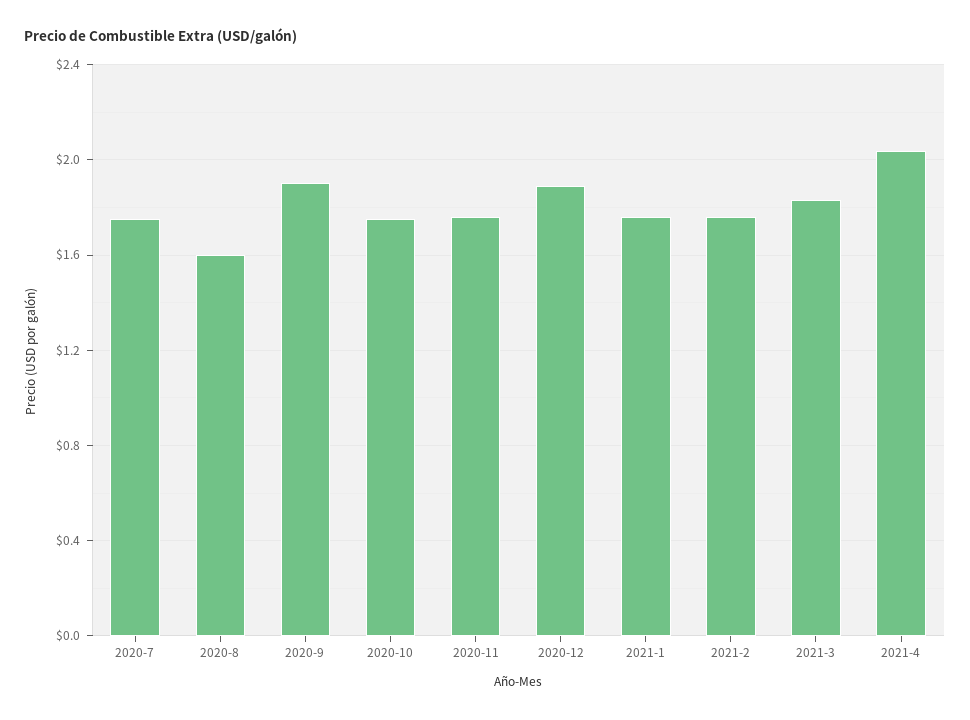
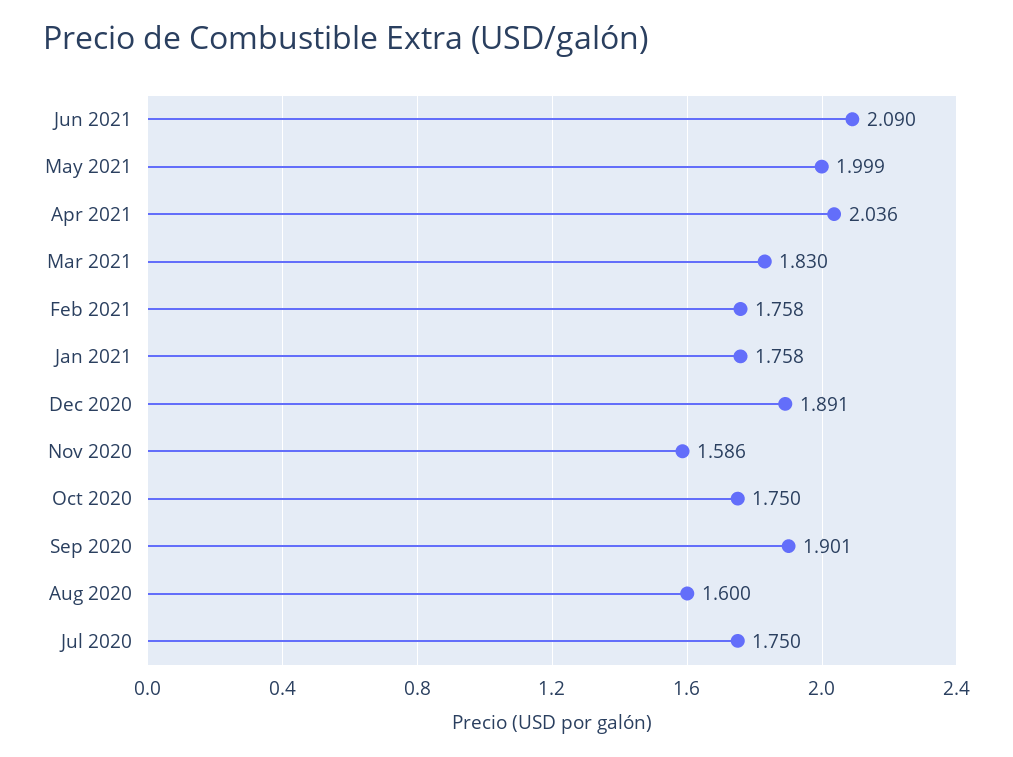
2020-11: 1.75 -> 1.586
Jun 2021: none -> 2.09
May 2021: none -> 1.999

